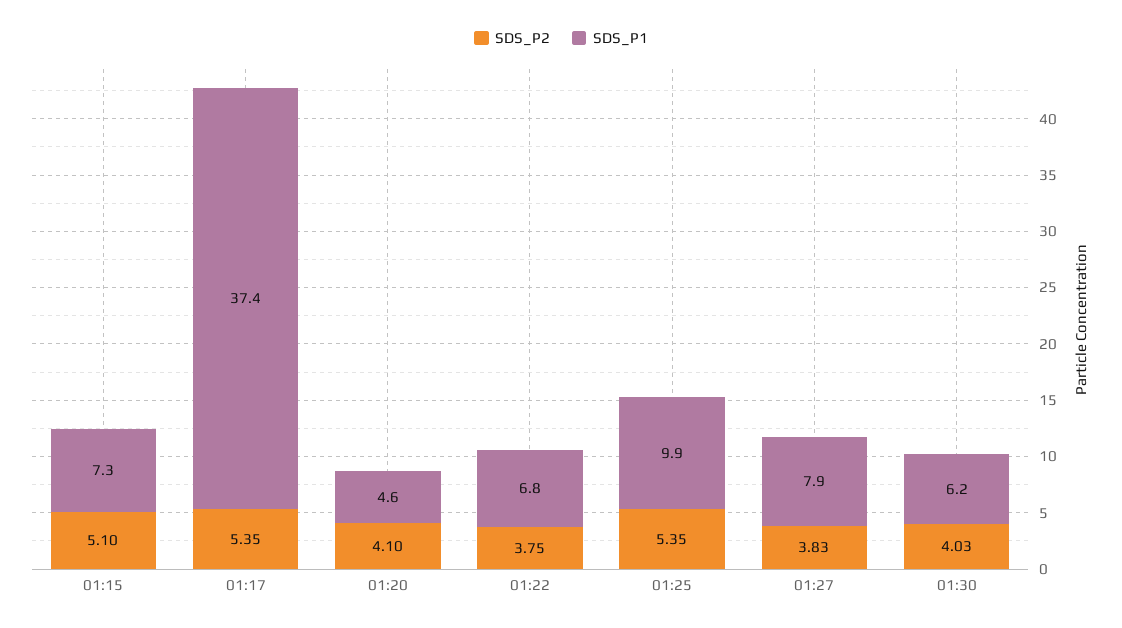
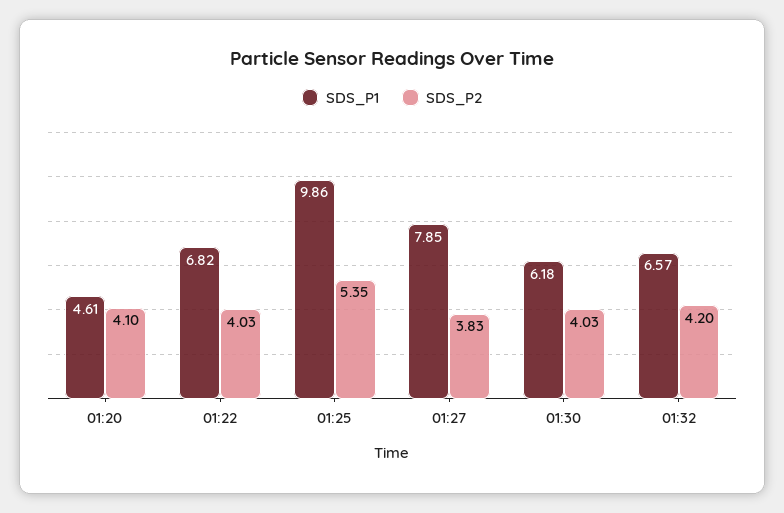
SDS_P2, 01:15: 5.1 -> none
SDS_P1, 01:15: 7.3 -> none
SDS_P2, 01:17: 5.35 -> none
SDS_P1, 01:17: 37.4 -> none
SDS_P2, 01:22: 3.75 -> 4.03
SDS_P1, 01:32: none -> 6.57
SDS_P2, 01:32: none -> 4.2

